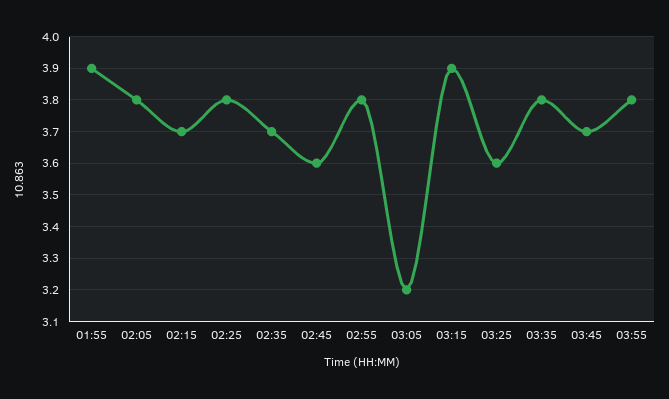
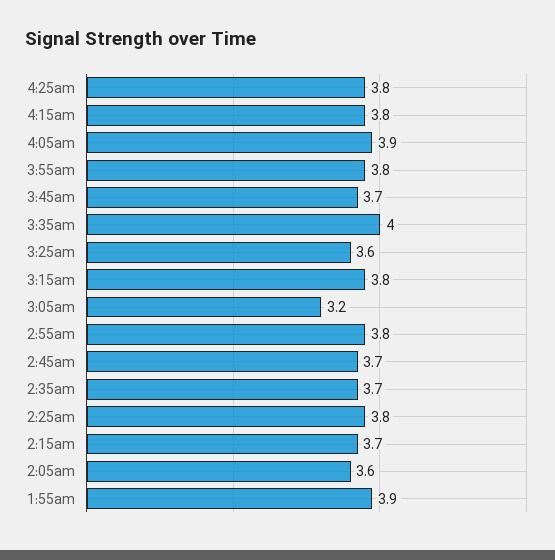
02:05: 3.8 -> 3.6
02:45: 3.6 -> 3.7
03:15: 3.9 -> 3.8
03:35: 3.8 -> 4
4:25am: none -> 3.8
4:15am: none -> 3.8
4:05am: none -> 3.9

